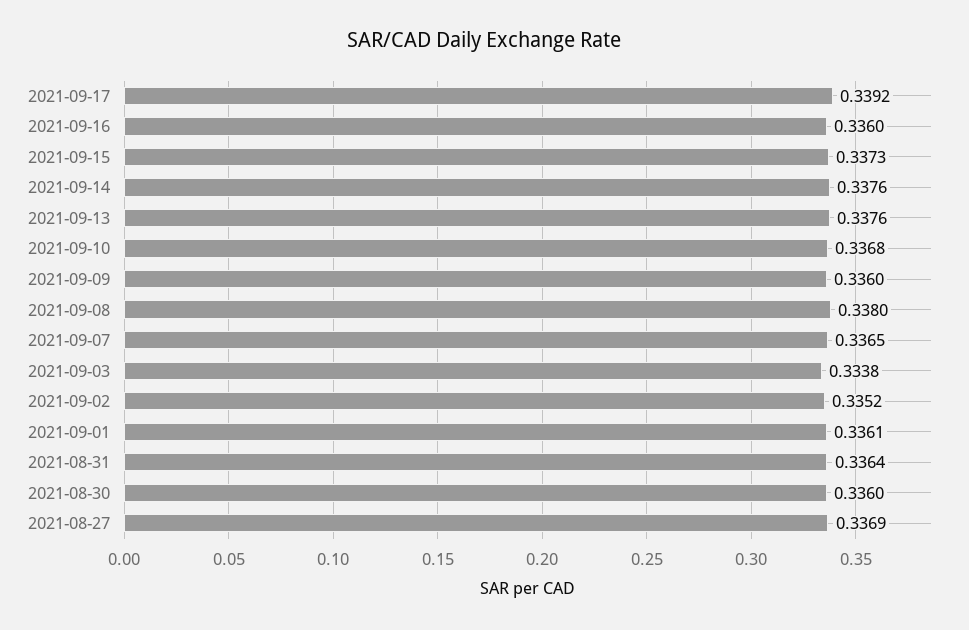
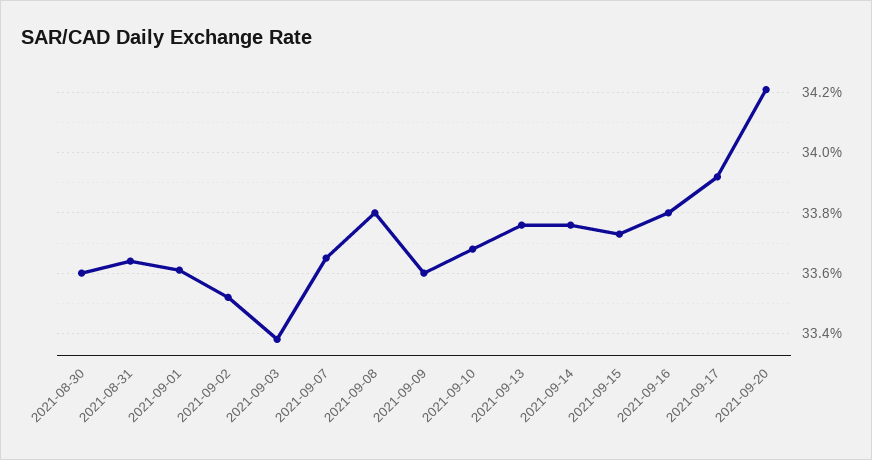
2021-09-16: 0.336 -> 0.338
2021-08-27: 0.3369 -> none
2021-09-20: none -> 0.342

